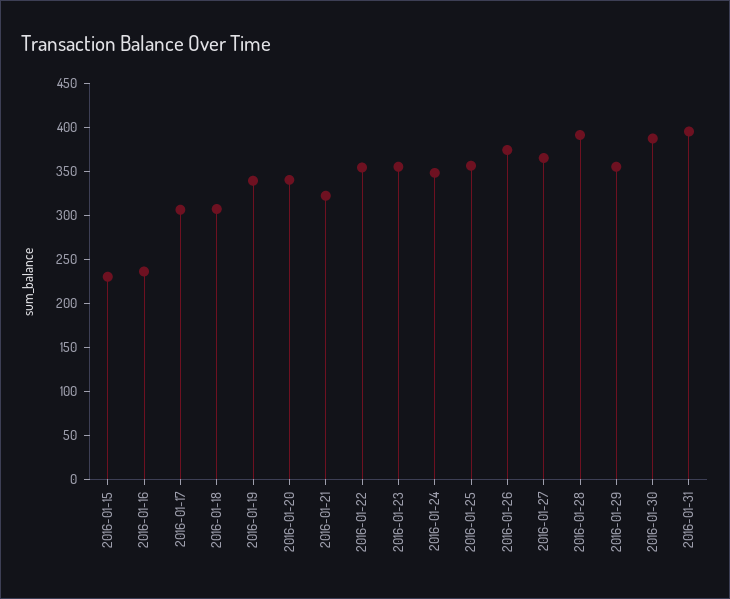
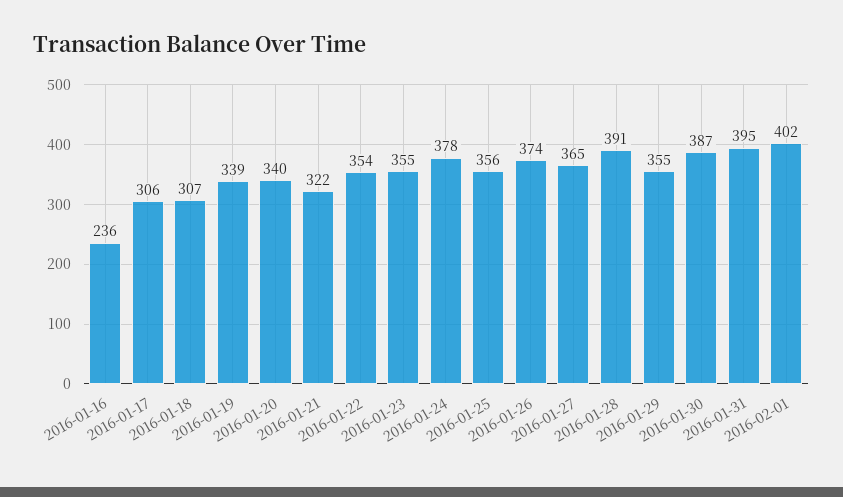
2016-01-15: 230 -> none
2016-01-24: 350 -> 378
2016-02-01: none -> 402

